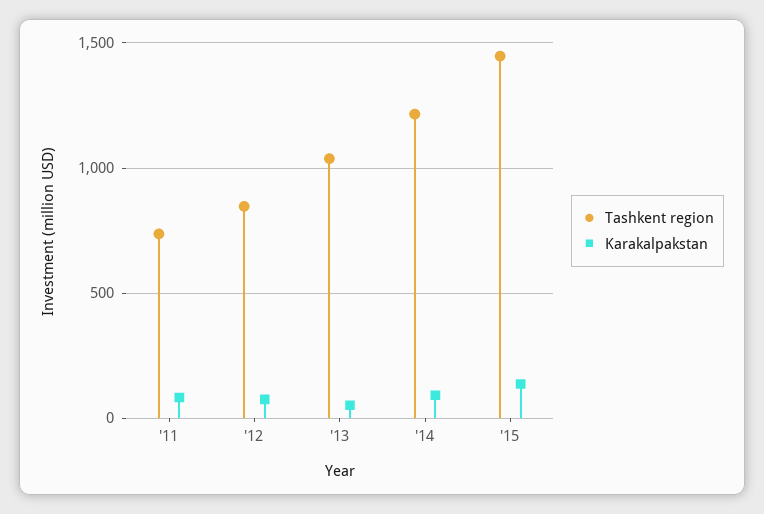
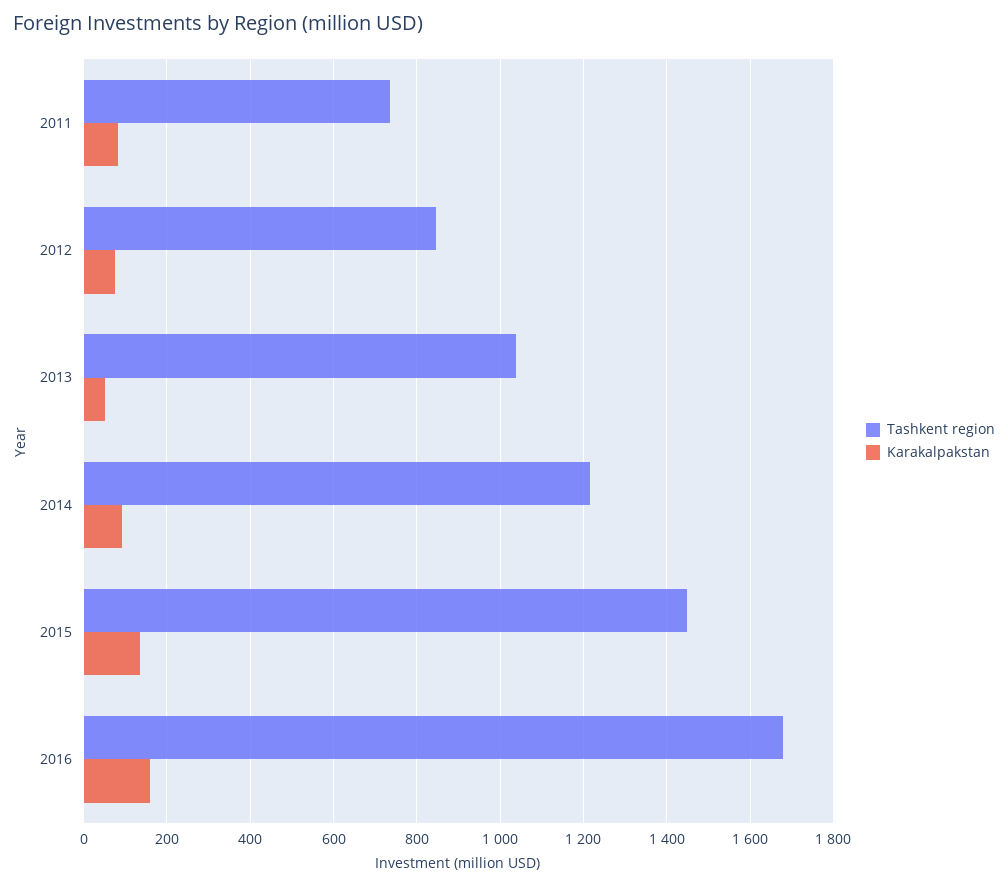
Tashkent region, 2016: none -> 1680
Karakalpakstan, 2016: none -> 160

